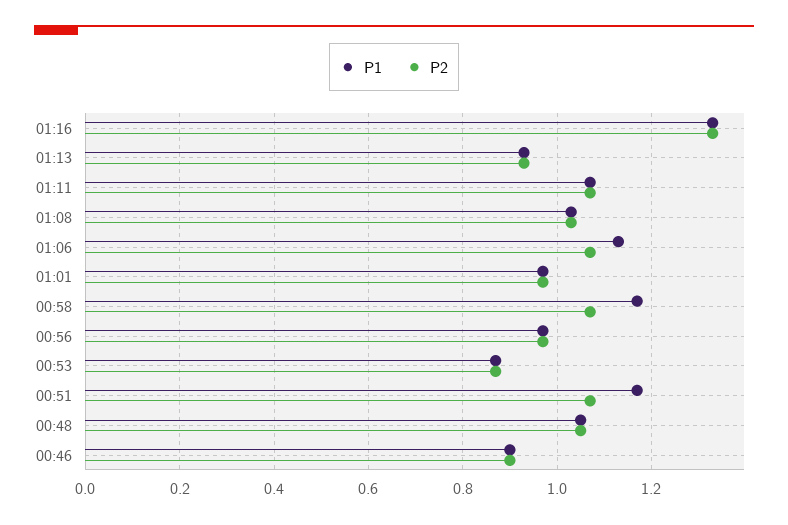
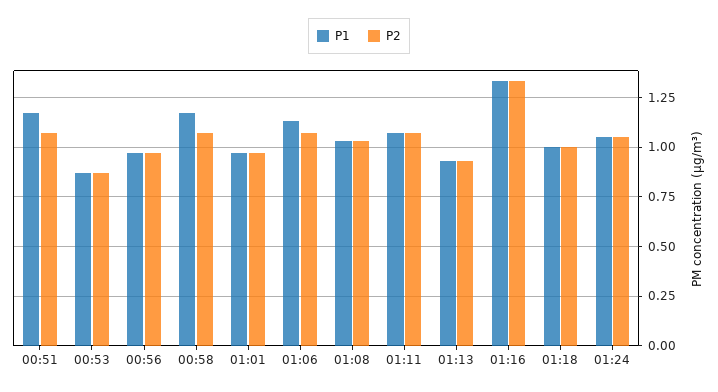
P1, 00:48: 1.05 -> none
P2, 00:48: 1.05 -> none
P1, 00:46: 0.9 -> none
P2, 00:46: 0.9 -> none
P1, 01:18: none -> 1
P2, 01:18: none -> 1
P1, 01:24: none -> 1.05
P2, 01:24: none -> 1.05

